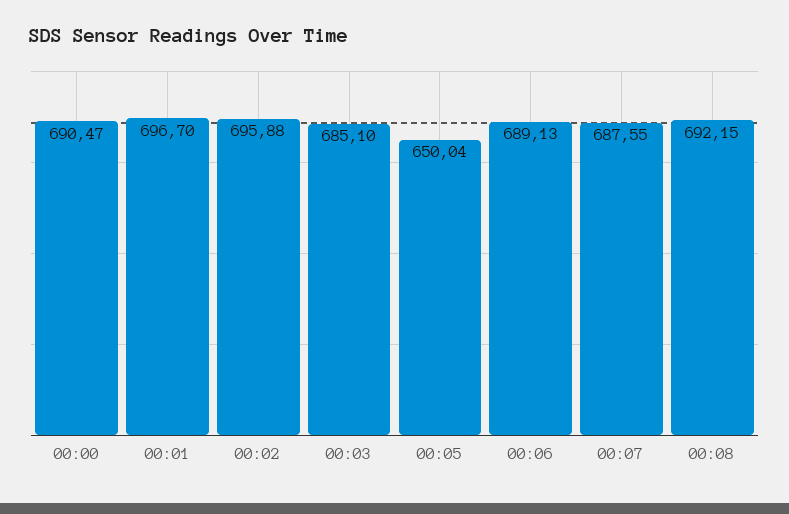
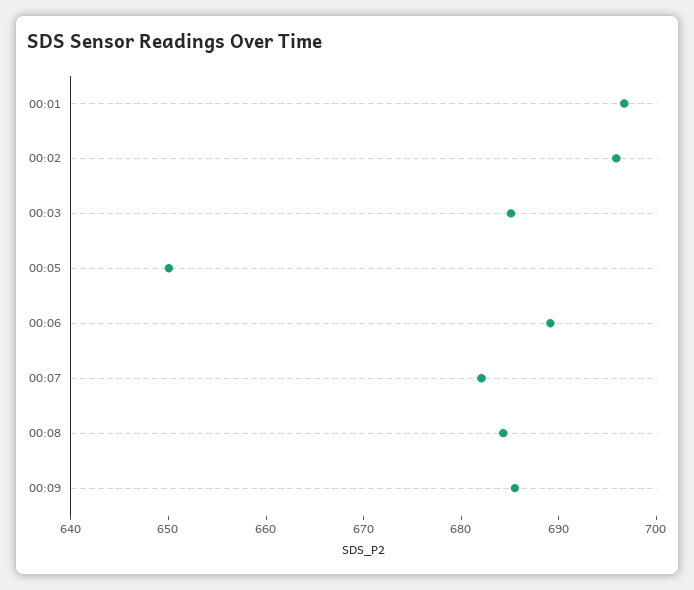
00:00: 690.47 -> none
00:07: 687.55 -> 682
00:08: 692.15 -> 684
00:09: none -> 686

